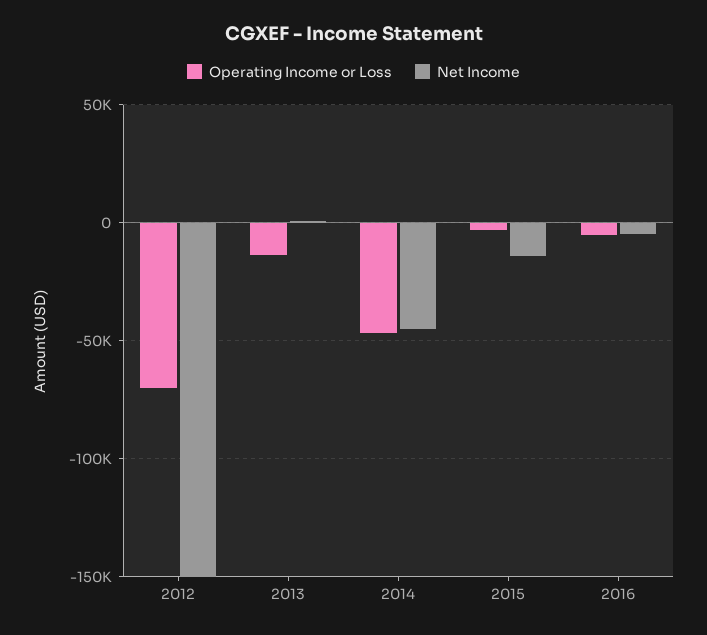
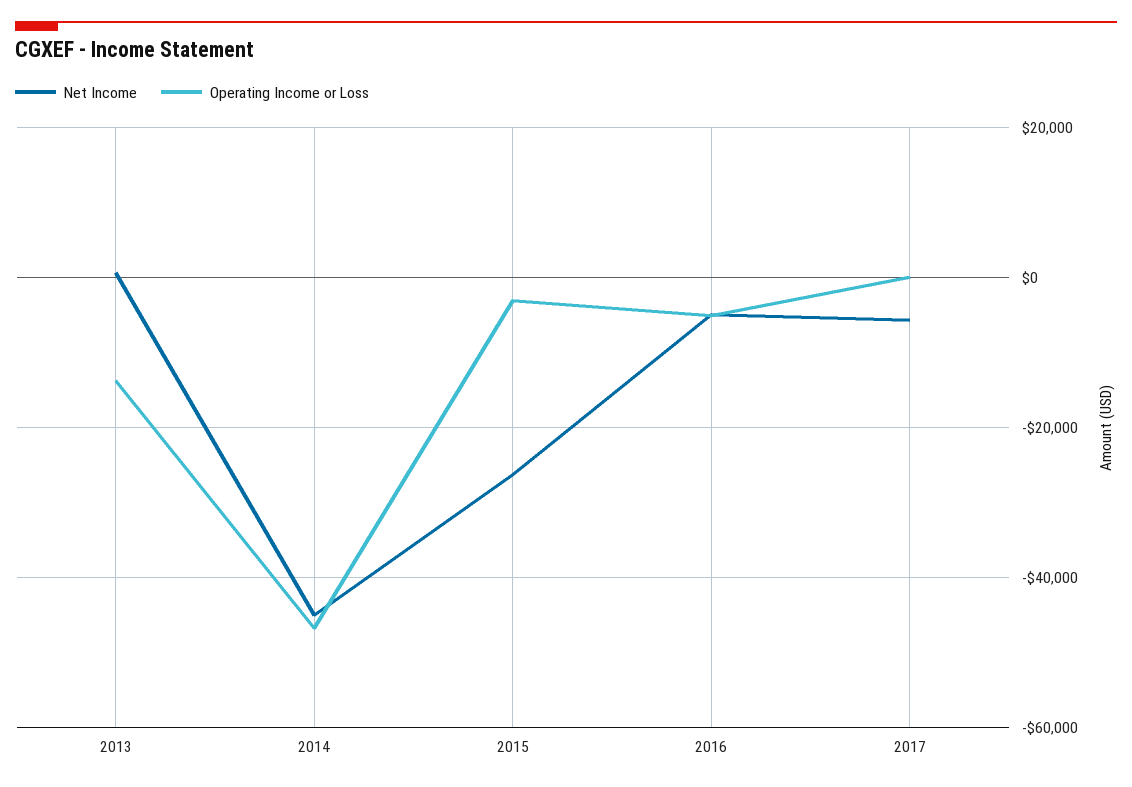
Operating Income or Loss, 2012: -70000 -> none
Net Income, 2012: -150000 -> none
Net Income, 2015: -15000 -> -26000
Net Income, 2017: none -> -6000
Operating Income or Loss, 2017: none -> 0

